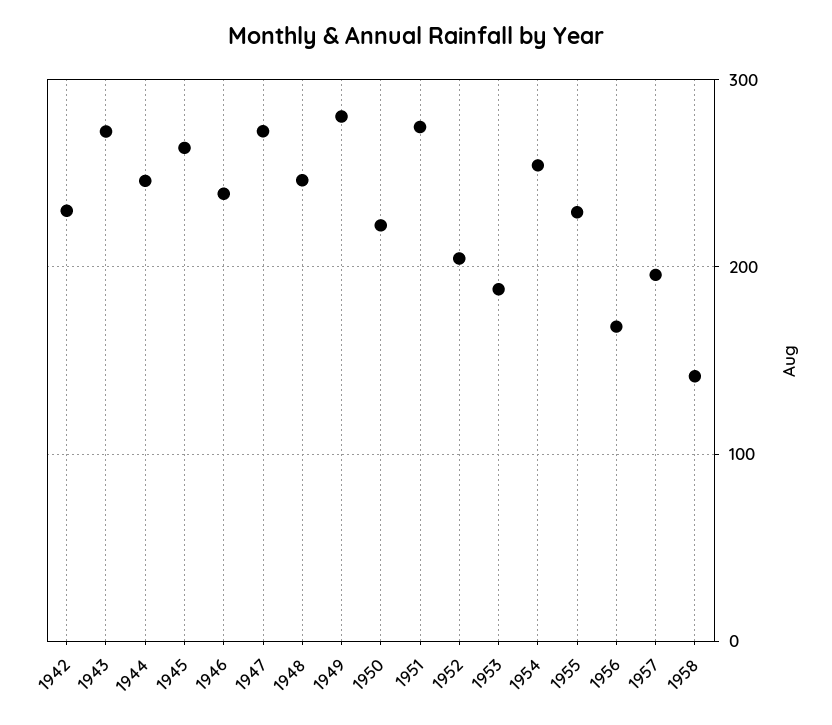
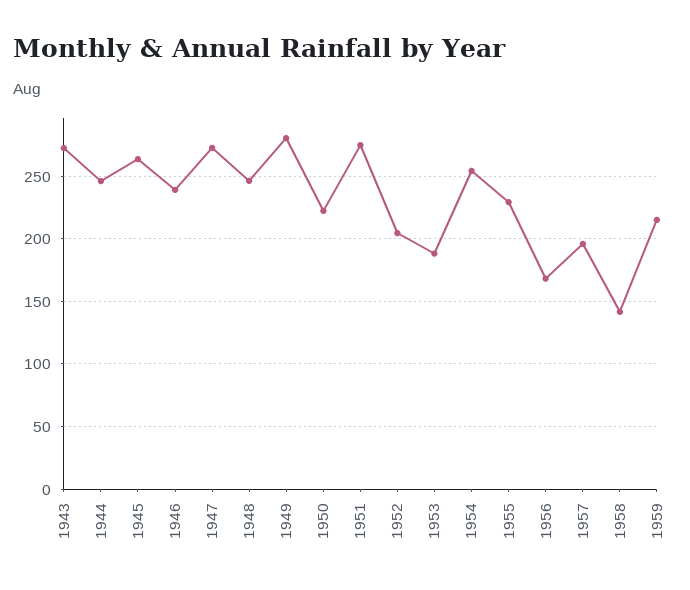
1942: 230 -> none
1959: none -> 215

